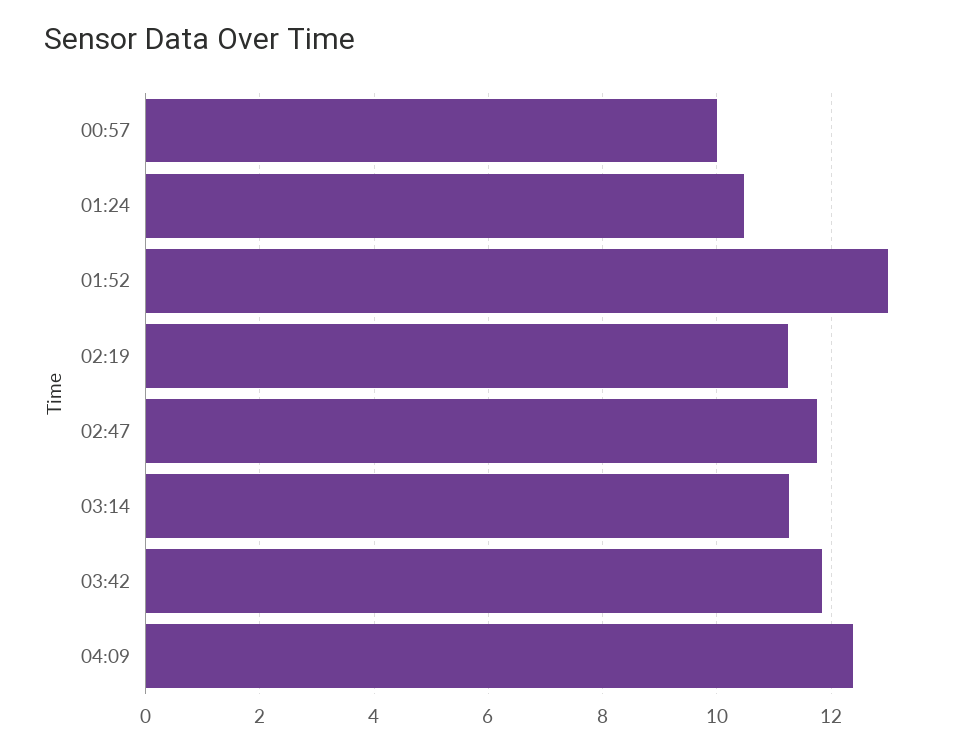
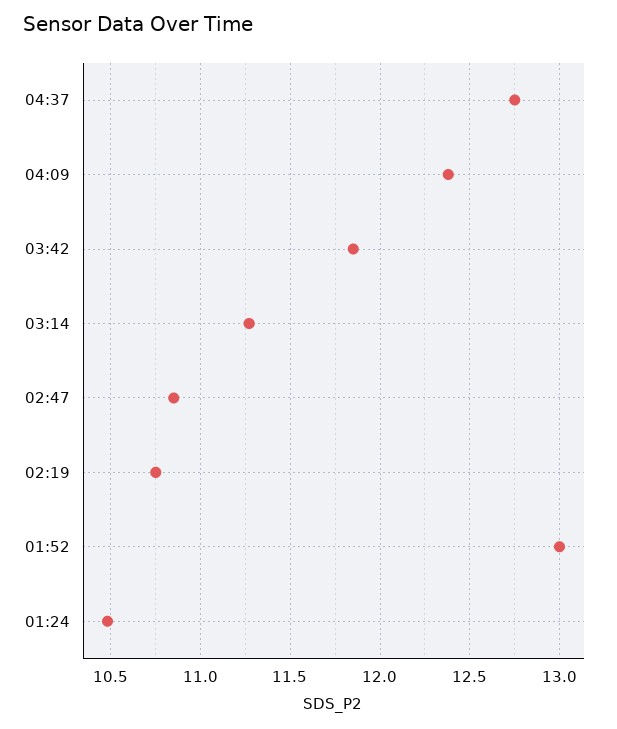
00:57: 10 -> none
02:19: 11.2 -> 10.75
02:47: 11.8 -> 10.85
04:37: none -> 12.75

